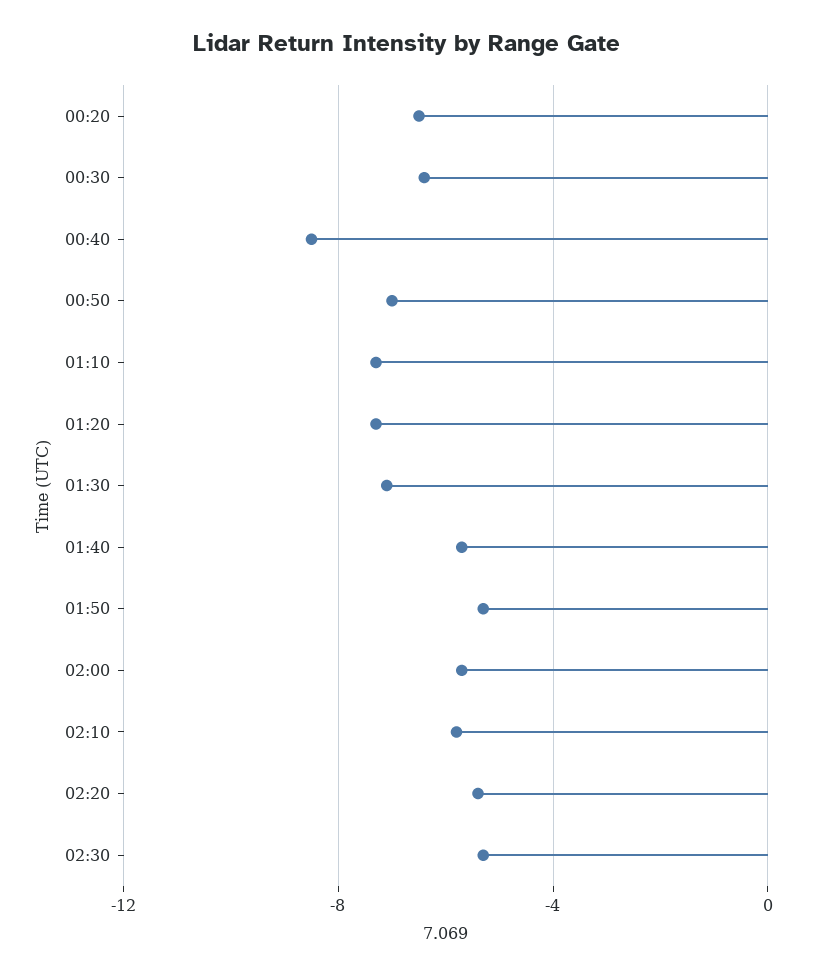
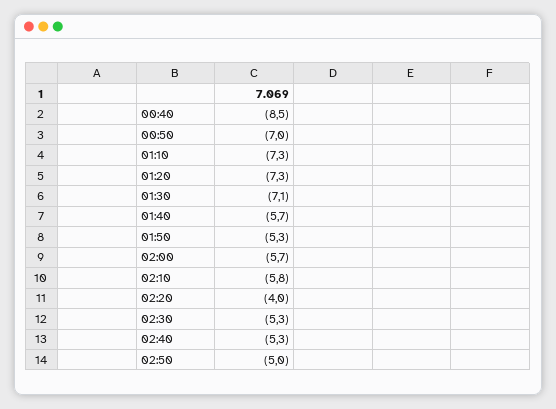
00:20: -6.5 -> none
00:30: -6.5 -> none
02:20: -5.5 -> -4
02:40: none -> -5.3
02:50: none -> -5

